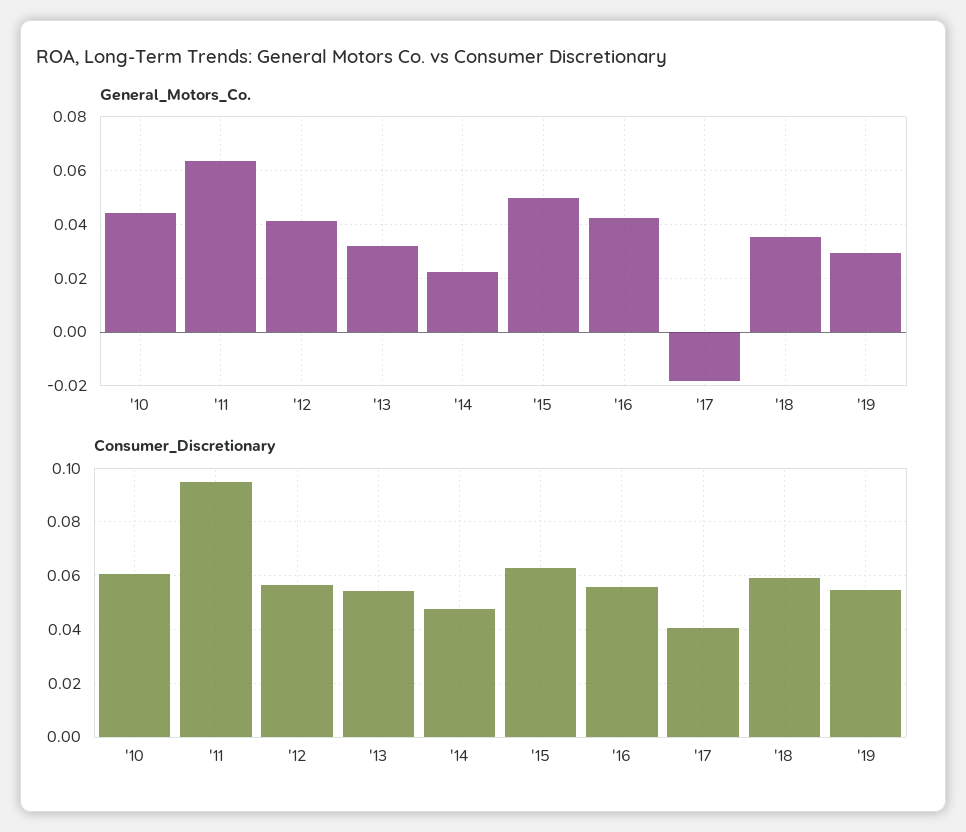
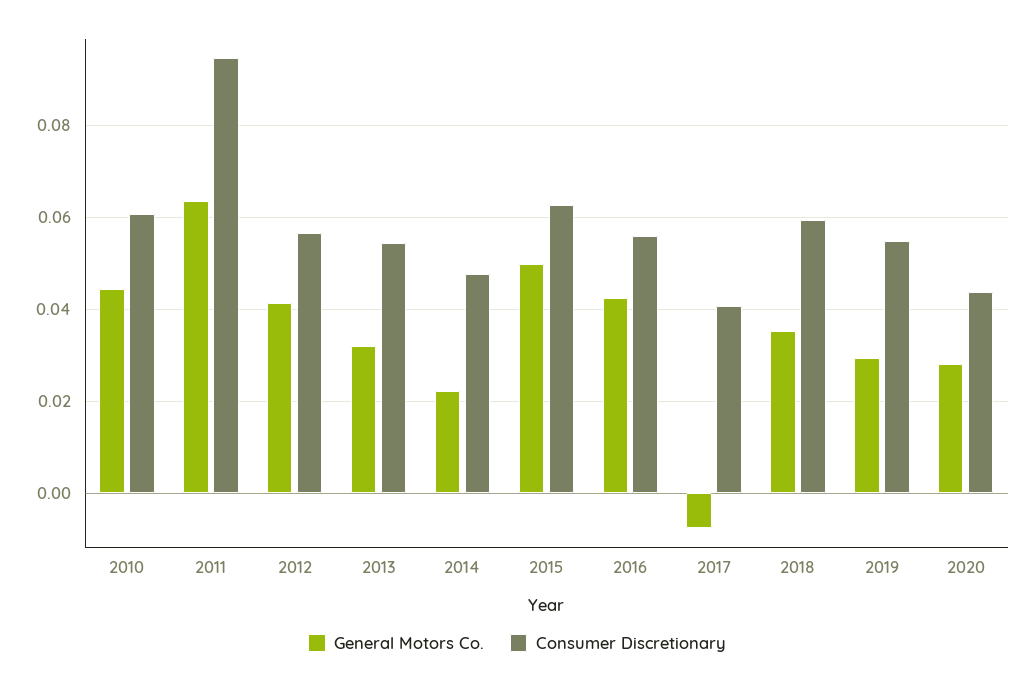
General_Motors_Co., '17: -0.0175 -> -0.008
General_Motors_Co., 2020: none -> 0.028
Consumer_Discretionary, 2020: none -> 0.044

